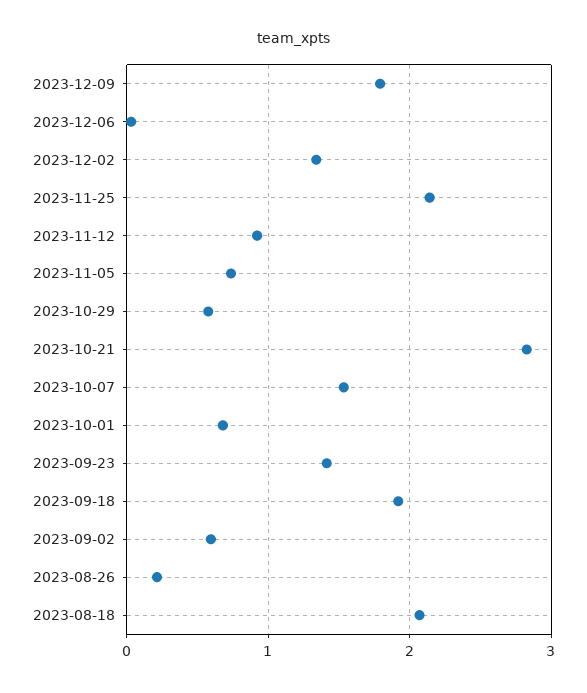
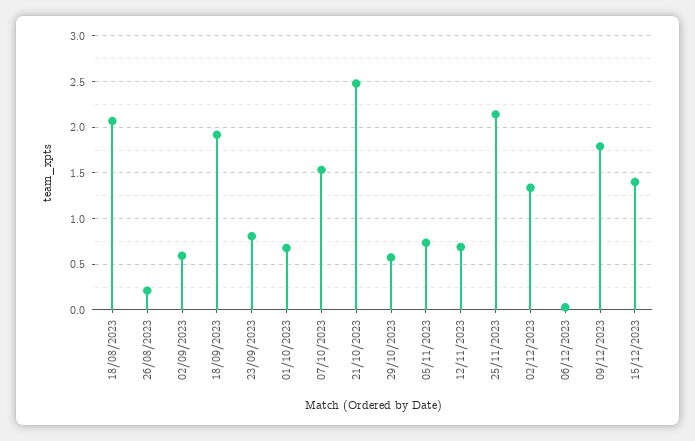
2023-11-12: 0.9 -> 0.7
2023-10-21: 2.8 -> 2.5
2023-09-23: 1.4 -> 0.8
15/12/2023: none -> 1.4

